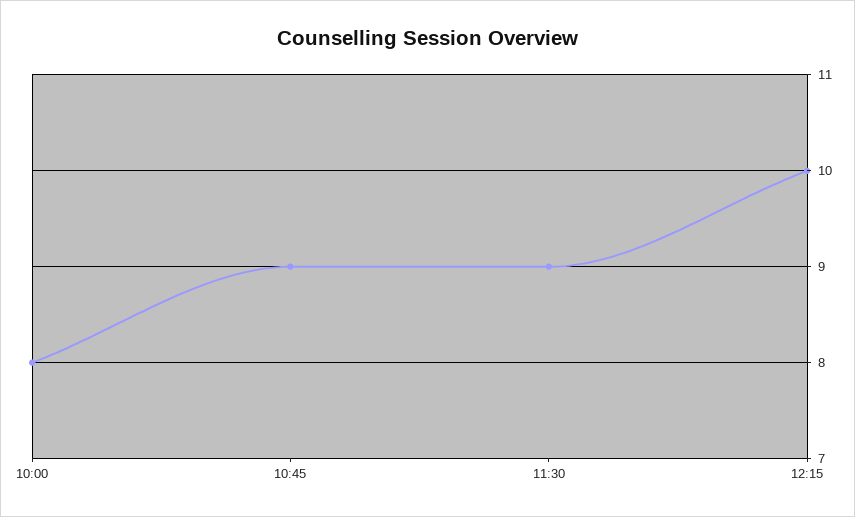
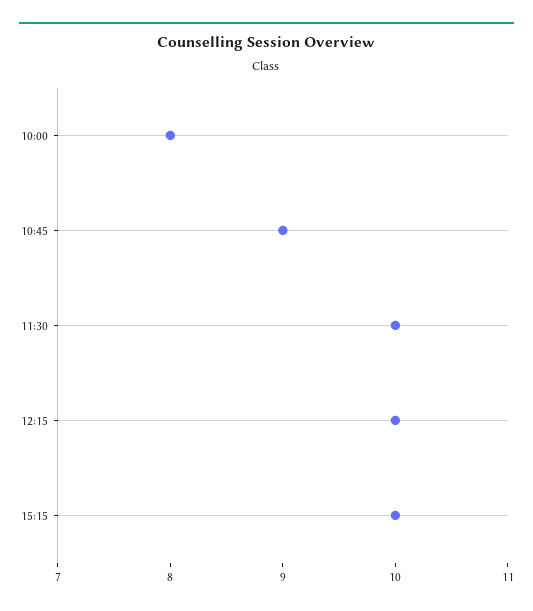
11:30: 9 -> 10
15:15: none -> 10

